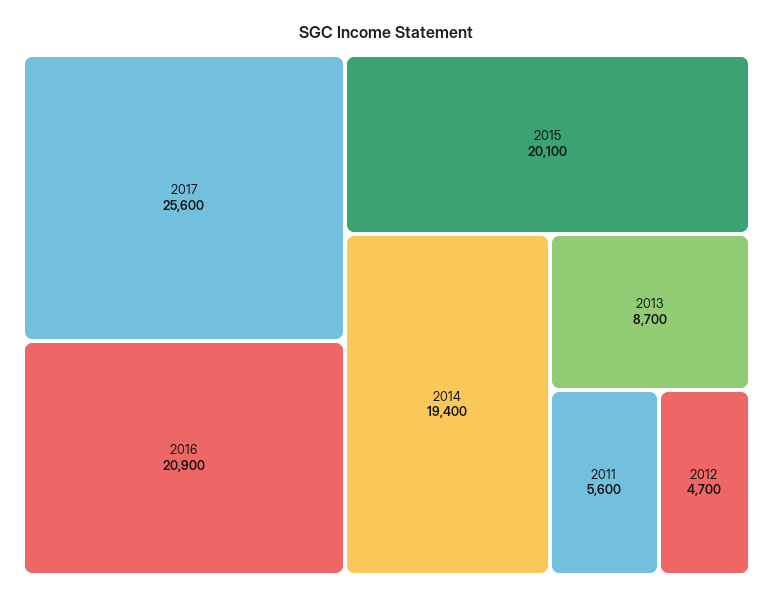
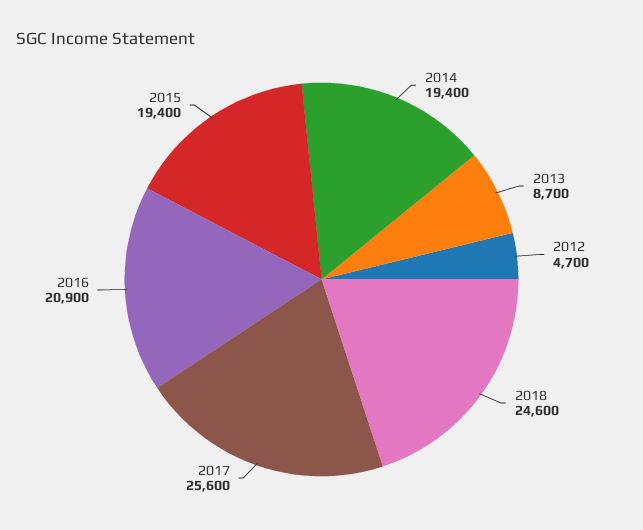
2015: 20100 -> 19400
2011: 5600 -> none
2018: none -> 24600

